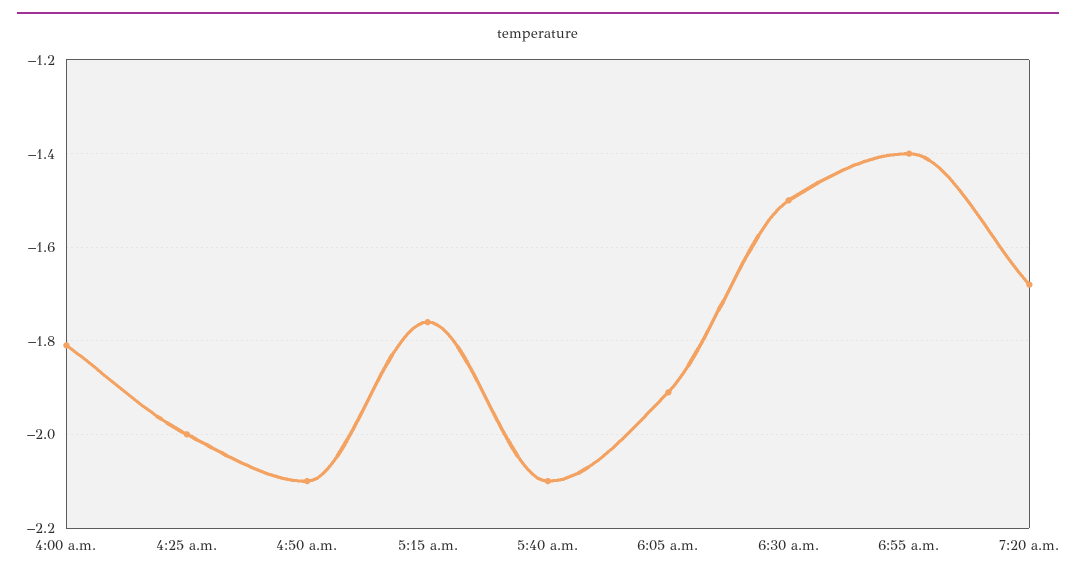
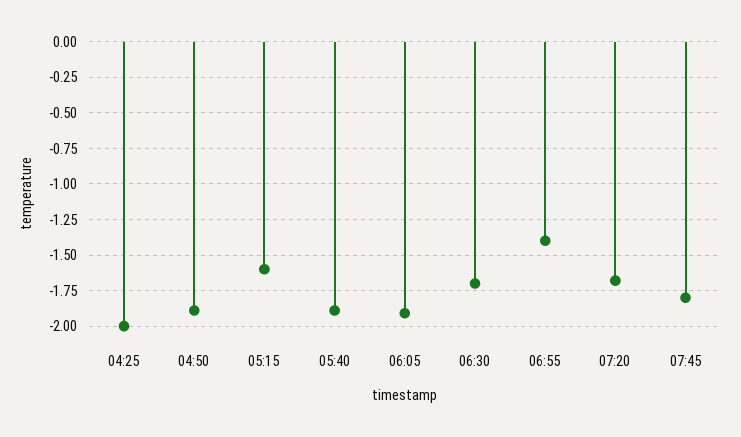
4:00 a.m.: -1.8 -> none
4:50 a.m.: -2.1 -> -1.9
5:15 a.m.: -1.75 -> -1.6
5:40 a.m.: -2.1 -> -1.9
6:30 a.m.: -1.5 -> -1.7
07:45: none -> -1.8

